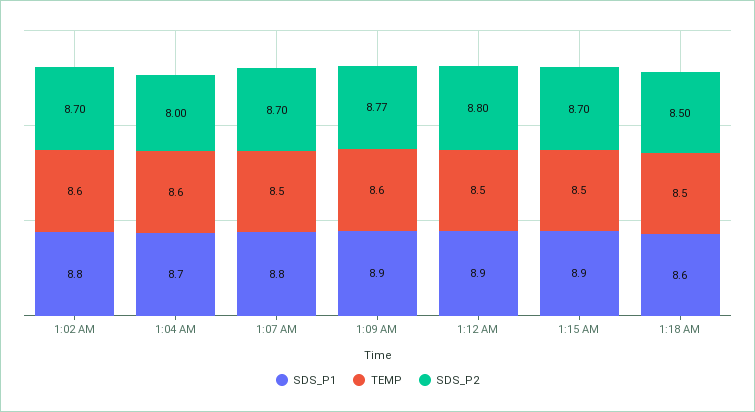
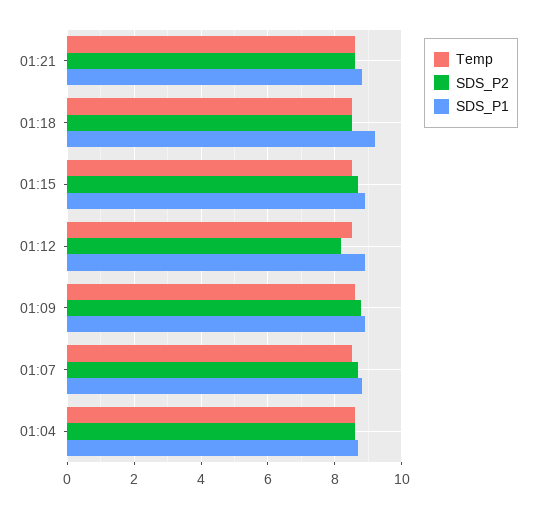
SDS_P1, 1:02 AM: 8.8 -> none
TEMP, 1:02 AM: 8.6 -> none
SDS_P2, 1:02 AM: 8.7 -> none
SDS_P2, 1:04 AM: 8 -> 8.6
SDS_P2, 1:12 AM: 8.8 -> 8.2
SDS_P1, 1:18 AM: 8.6 -> 9.2
TEMP, 01:21: none -> 8.6
SDS_P2, 01:21: none -> 8.6
SDS_P1, 01:21: none -> 8.8

